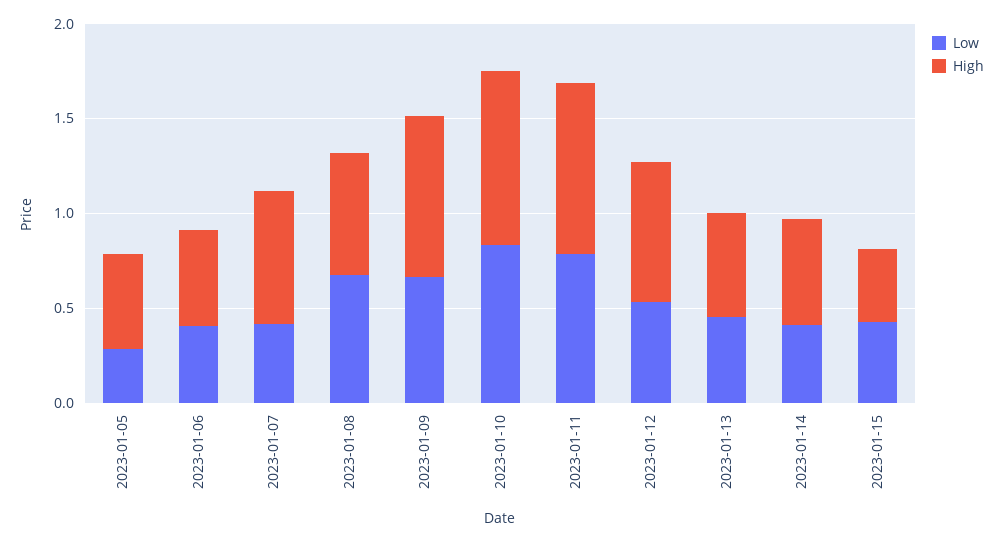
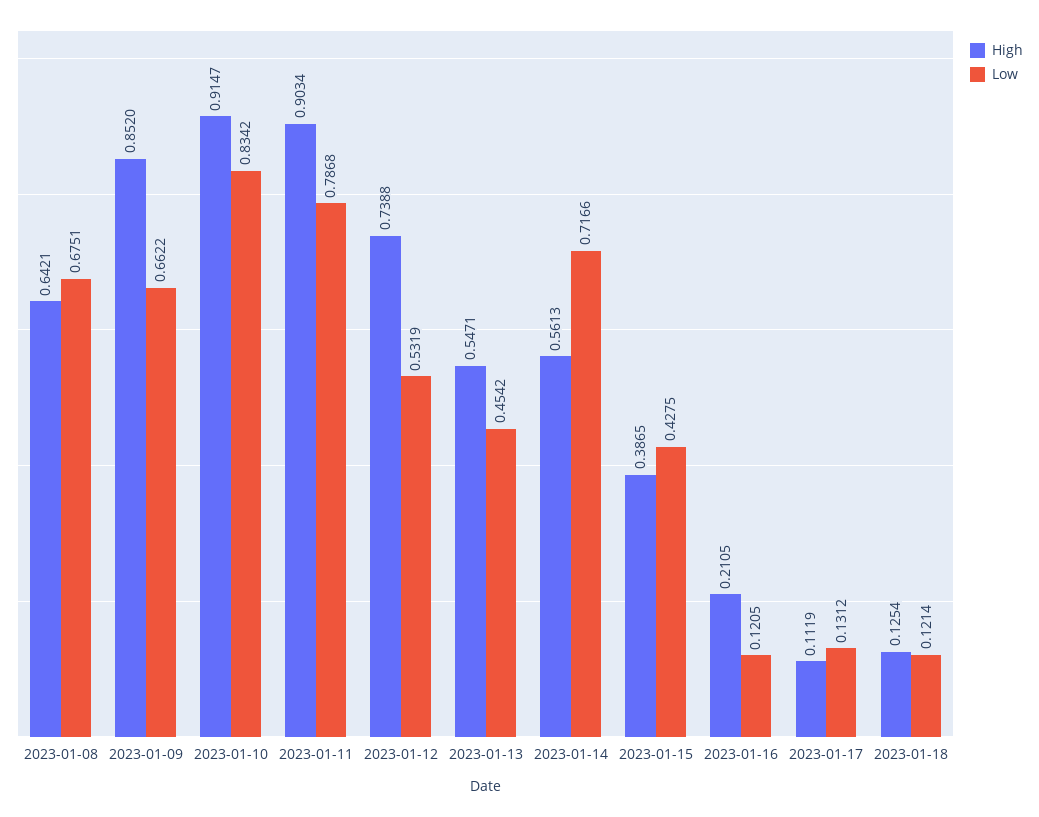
Low, 2023-01-05: 0.3 -> none
High, 2023-01-05: 0.5 -> none
Low, 2023-01-06: 0.4 -> none
High, 2023-01-06: 0.5 -> none
Low, 2023-01-07: 0.4 -> none
High, 2023-01-07: 0.7 -> none
Low, 2023-01-14: 0.4 -> 0.7166
High, 2023-01-16: none -> 0.2105
Low, 2023-01-16: none -> 0.1205
High, 2023-01-17: none -> 0.1119
Low, 2023-01-17: none -> 0.1312
High, 2023-01-18: none -> 0.1254
Low, 2023-01-18: none -> 0.1214

